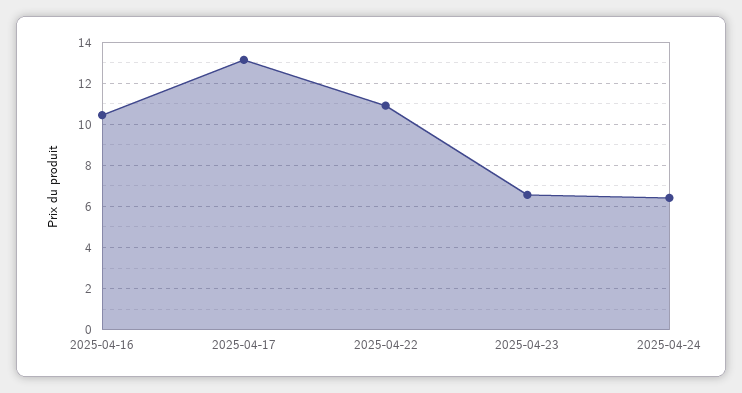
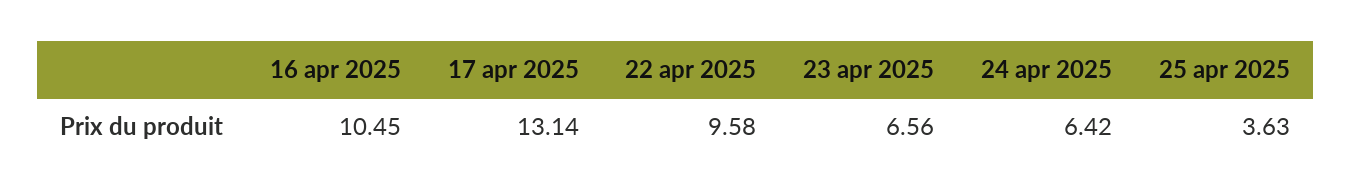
2025-04-22: 11 -> 9.58
25 apr 2025: none -> 3.63

